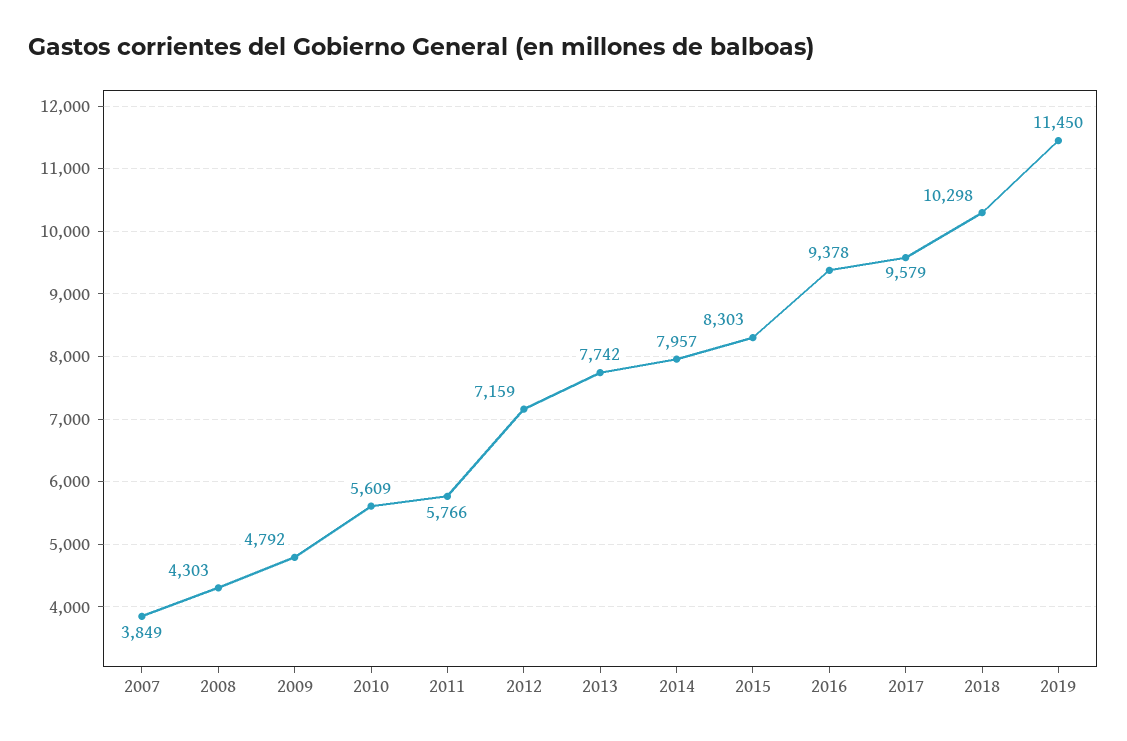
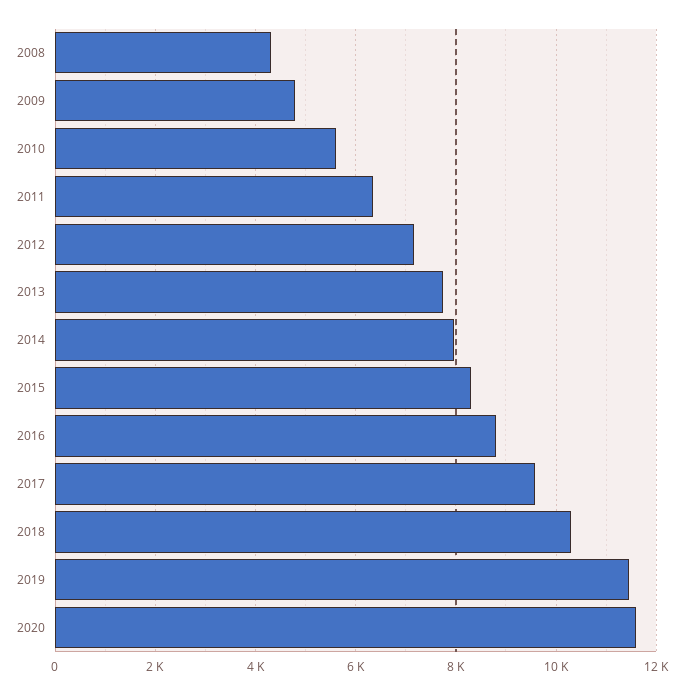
2007: 3849 -> none
2011: 5766 -> 6400
2016: 9378 -> 8800
2020: none -> 11600

